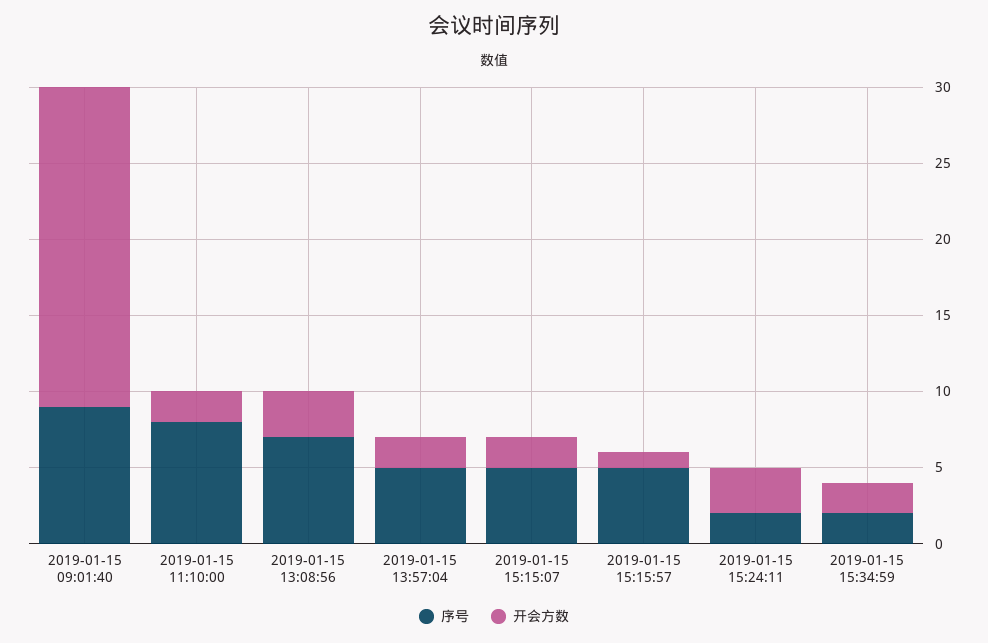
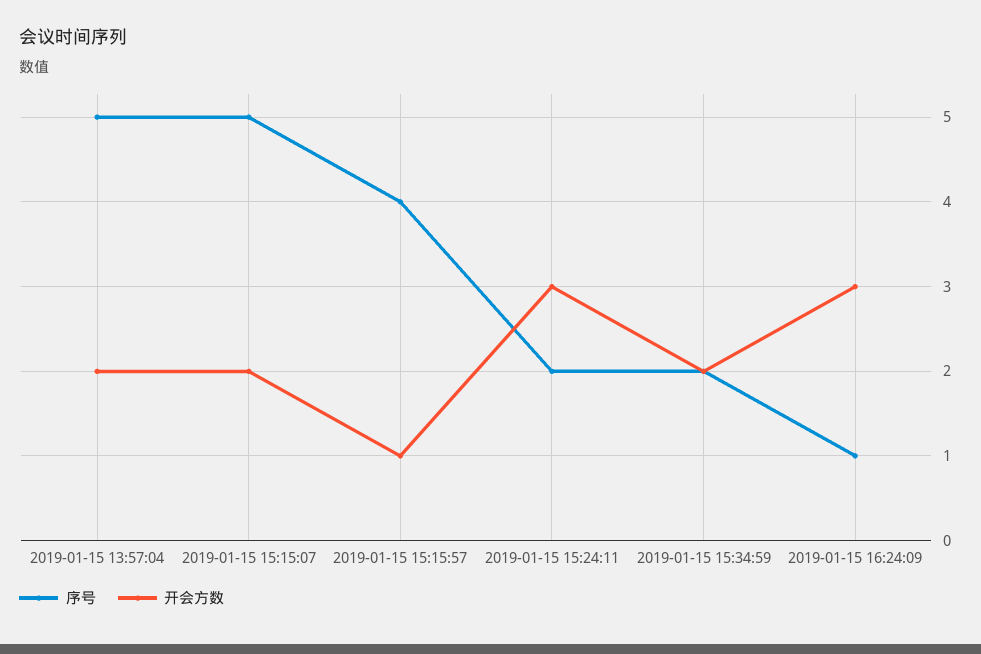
序号, 2019-01-15 09:01:40: 9 -> none
开会方数, 2019-01-15 09:01:40: 21 -> none
序号, 2019-01-15 11:10:00: 8 -> none
开会方数, 2019-01-15 11:10:00: 2 -> none
序号, 2019-01-15 13:08:56: 7 -> none
开会方数, 2019-01-15 13:08:56: 3 -> none
序号, 2019-01-15 15:15:57: 5 -> 4
序号, 2019-01-15 16:24:09: none -> 1
开会方数, 2019-01-15 16:24:09: none -> 3

